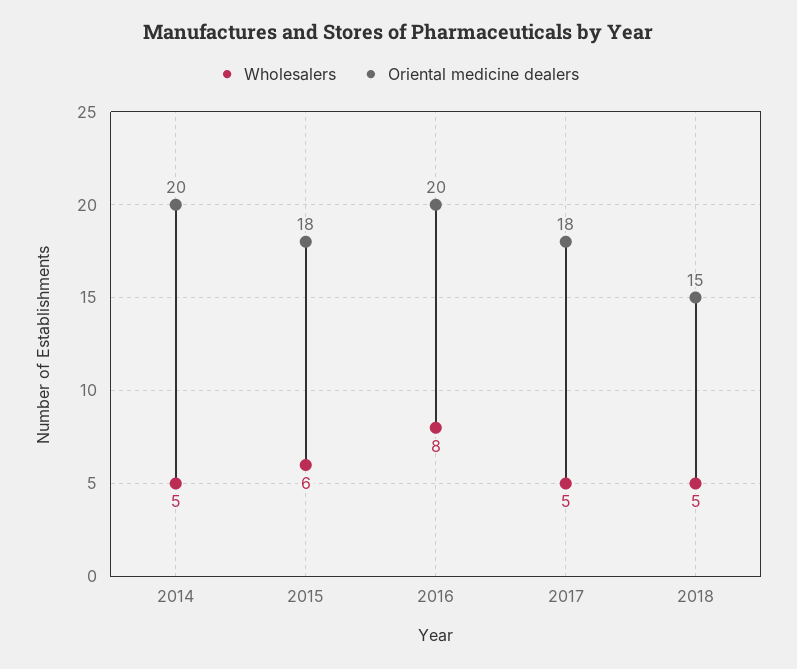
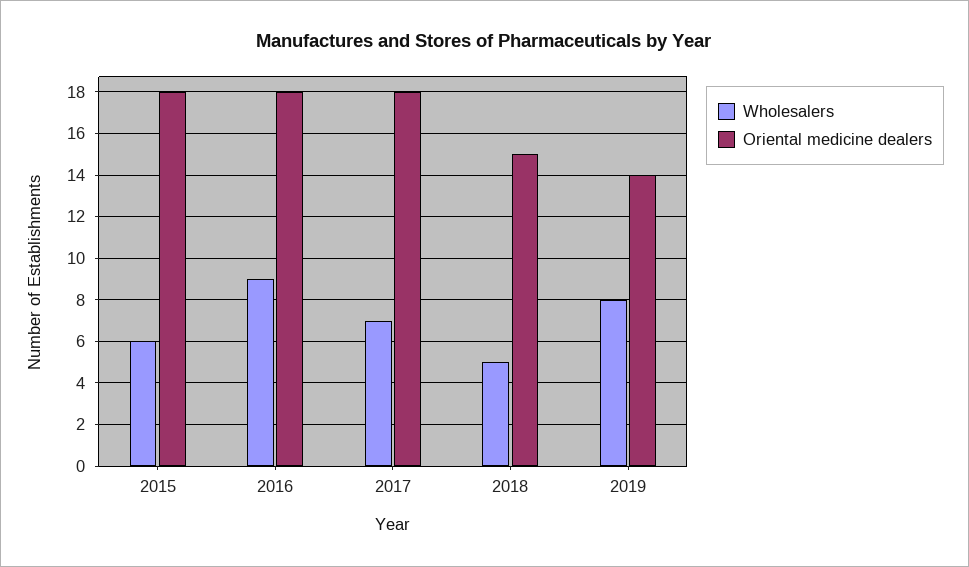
Wholesalers, 2014: 5 -> none
Oriental medicine dealers, 2014: 20 -> none
Wholesalers, 2016: 8 -> 9
Oriental medicine dealers, 2016: 20 -> 18
Wholesalers, 2017: 5 -> 7
Wholesalers, 2019: none -> 8
Oriental medicine dealers, 2019: none -> 14

